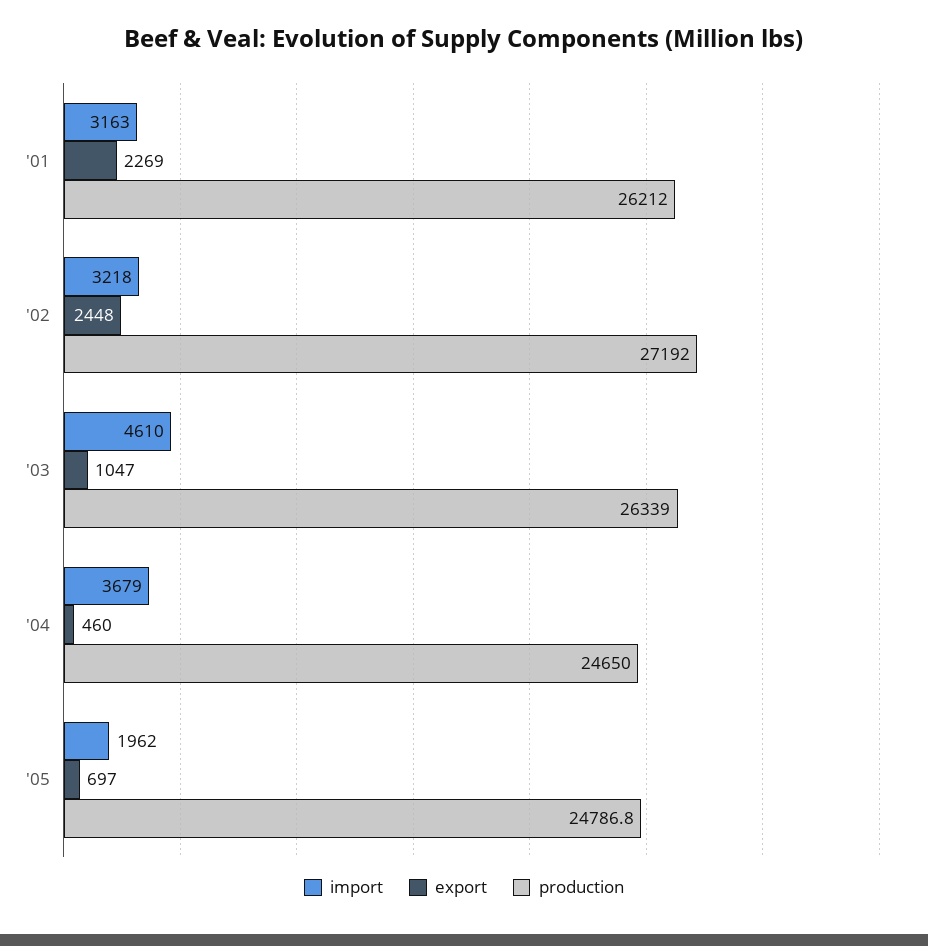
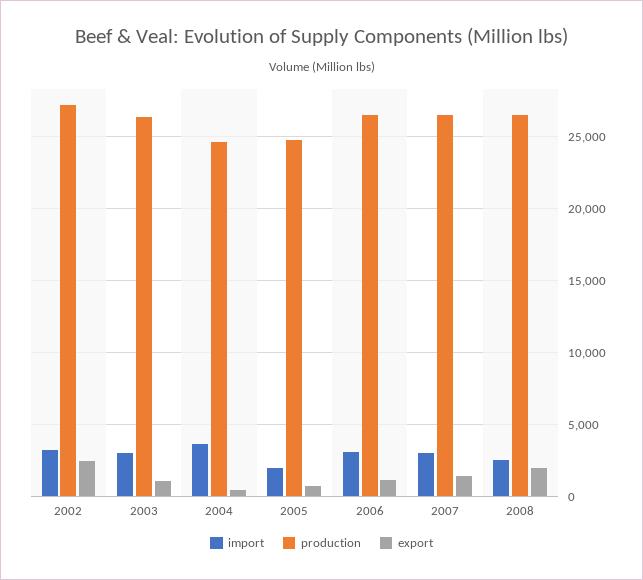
import, '01: 3163 -> none
export, '01: 2269 -> none
production, '01: 26212 -> none
import, '03: 4610 -> 3000
import, 2006: none -> 3000
production, 2006: none -> 26500
export, 2006: none -> 1000
import, 2007: none -> 3000
production, 2007: none -> 26500
export, 2007: none -> 1500
import, 2008: none -> 2500
production, 2008: none -> 26500
export, 2008: none -> 2000

